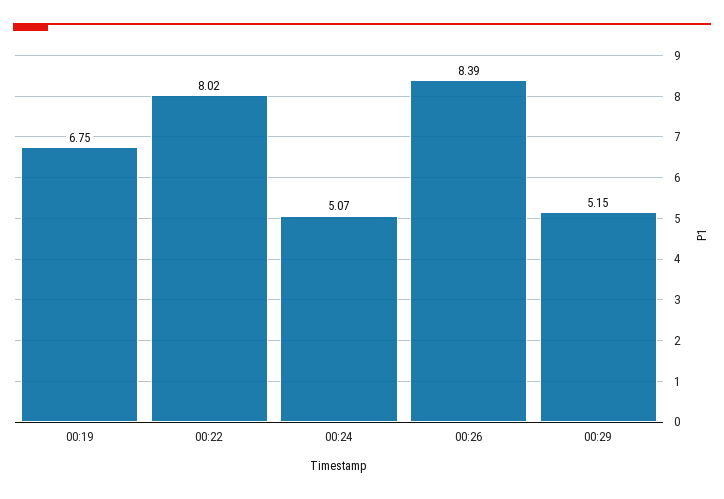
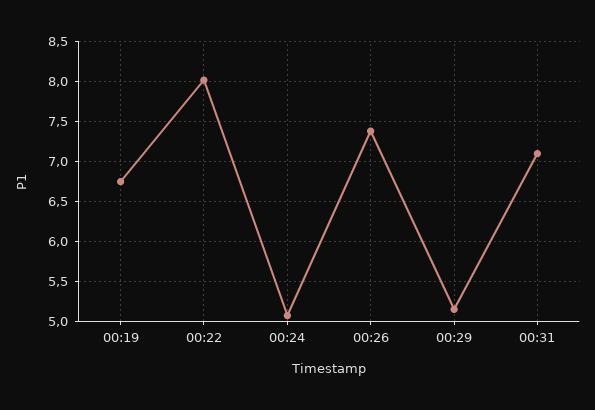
00:26: 8.39 -> 7.4
00:31: none -> 7.1

